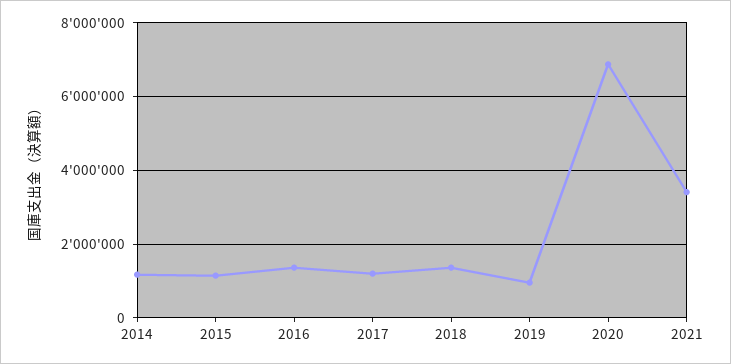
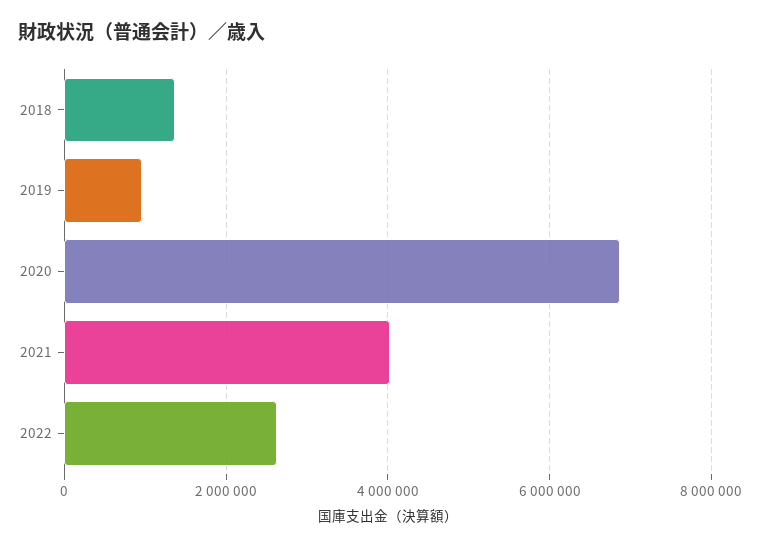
2014: 1200000 -> none
2015: 1200000 -> none
2016: 1400000 -> none
2017: 1200000 -> none
2021: 3400000 -> 4000000
2022: none -> 2600000

